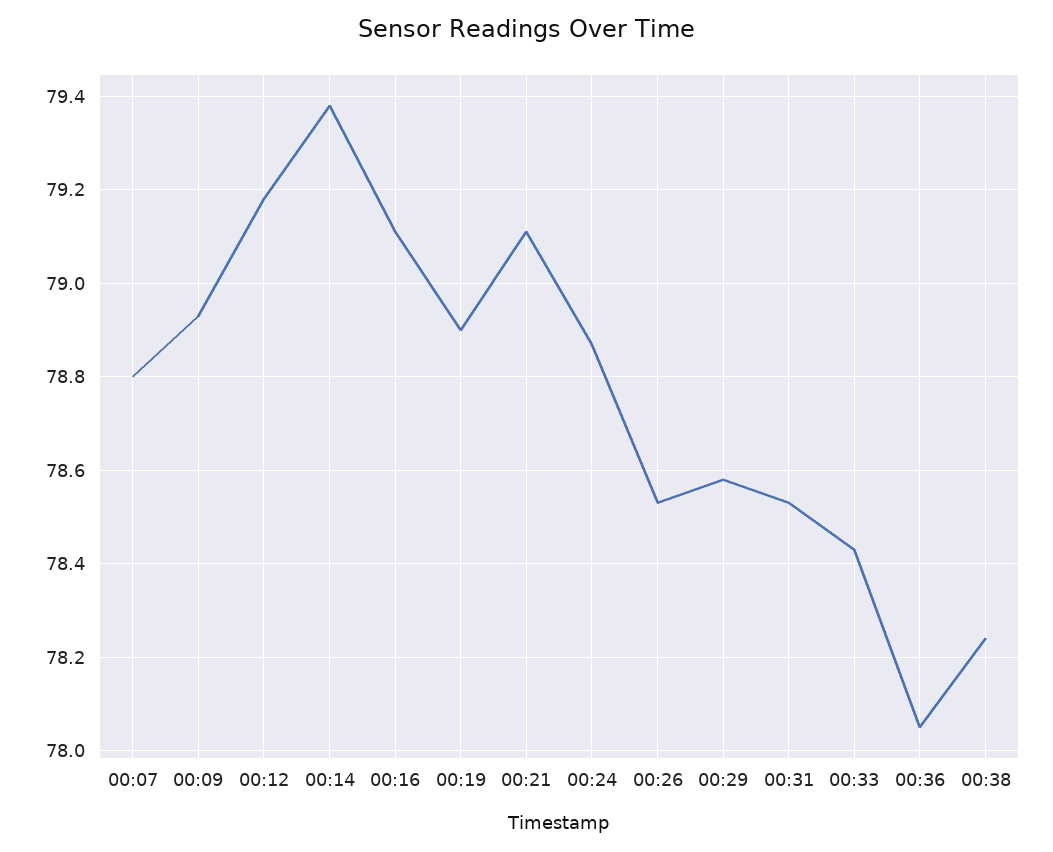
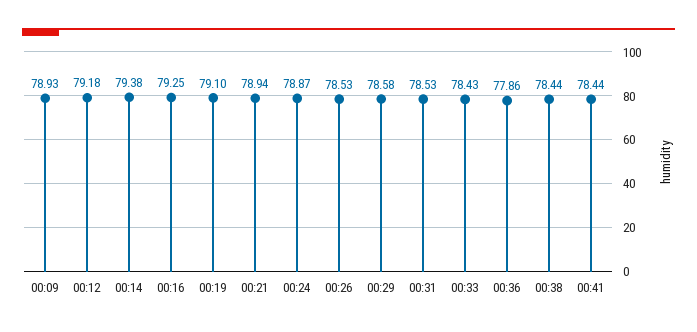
00:07: 78.8 -> none
00:16: 79.1 -> 79.25
00:19: 78.9 -> 79.1
00:21: 79.1 -> 78.94
00:36: 78.05 -> 77.86
00:38: 78.25 -> 78.44
00:41: none -> 78.44

